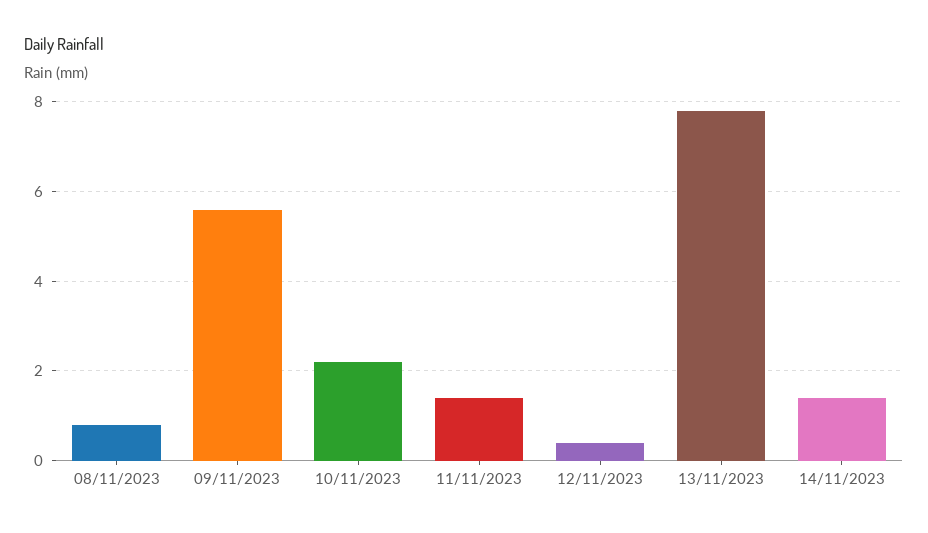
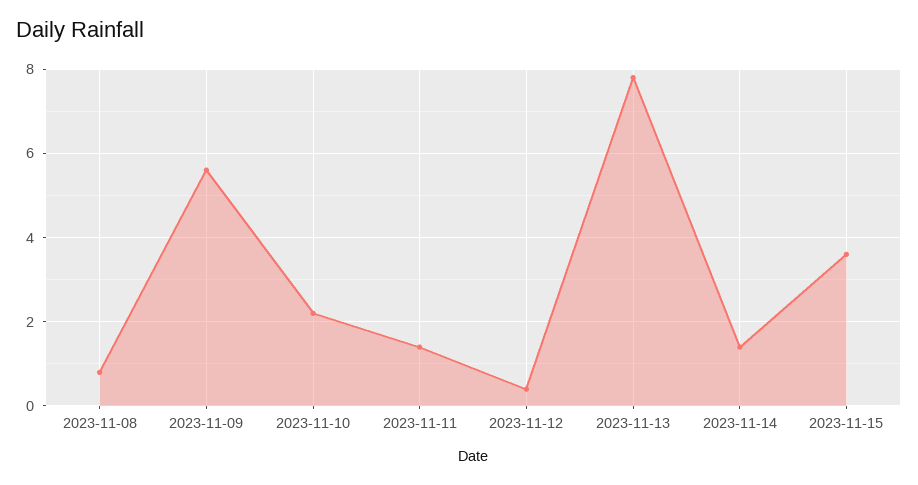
2023-11-15: none -> 3.5

